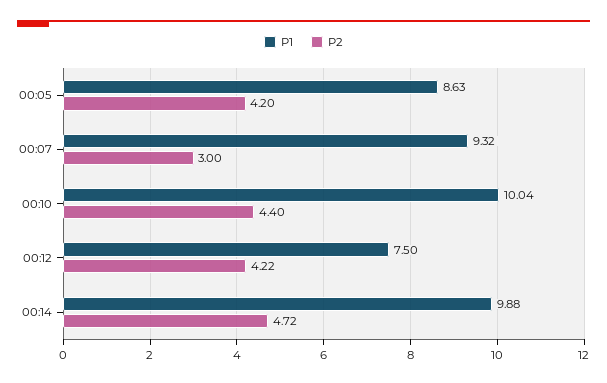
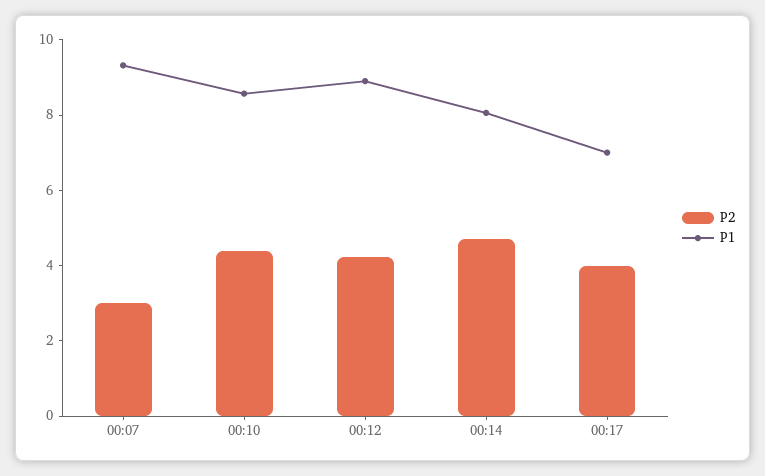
P1, 00:05: 8.63 -> none
P2, 00:05: 4.2 -> none
P1, 00:10: 10.04 -> 8.5
P1, 00:12: 7.5 -> 9
P1, 00:14: 9.88 -> 8
P2, 00:17: none -> 4
P1, 00:17: none -> 7

